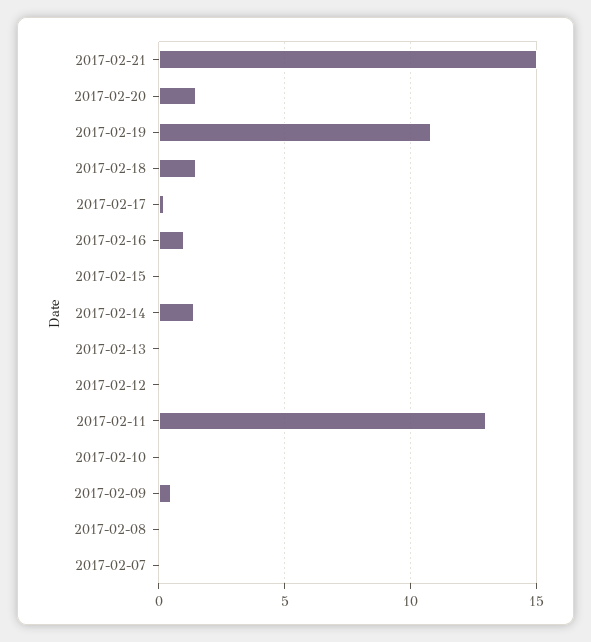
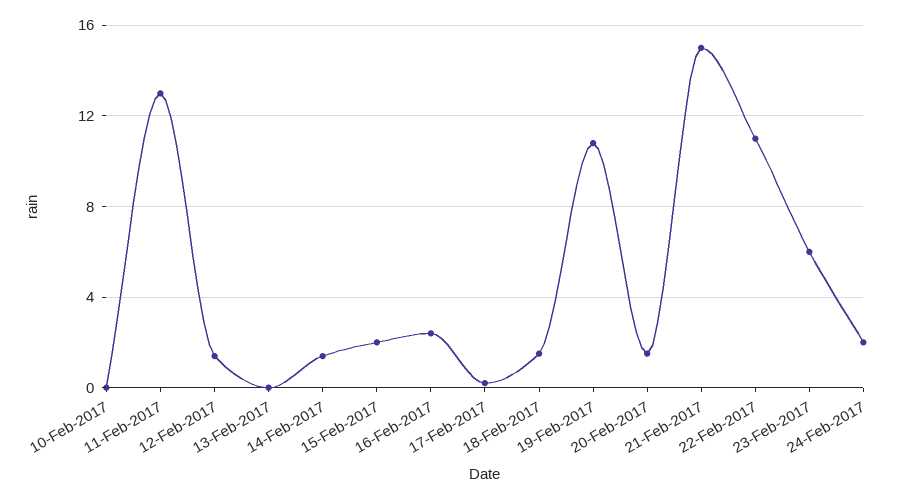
2017-02-16: 1 -> 2.5
2017-02-15: 0 -> 2
2017-02-12: 0 -> 1.5
2017-02-09: 0.5 -> none
2017-02-08: 0 -> none
2017-02-07: 0 -> none
22-Feb-2017: none -> 11
23-Feb-2017: none -> 6
24-Feb-2017: none -> 2

